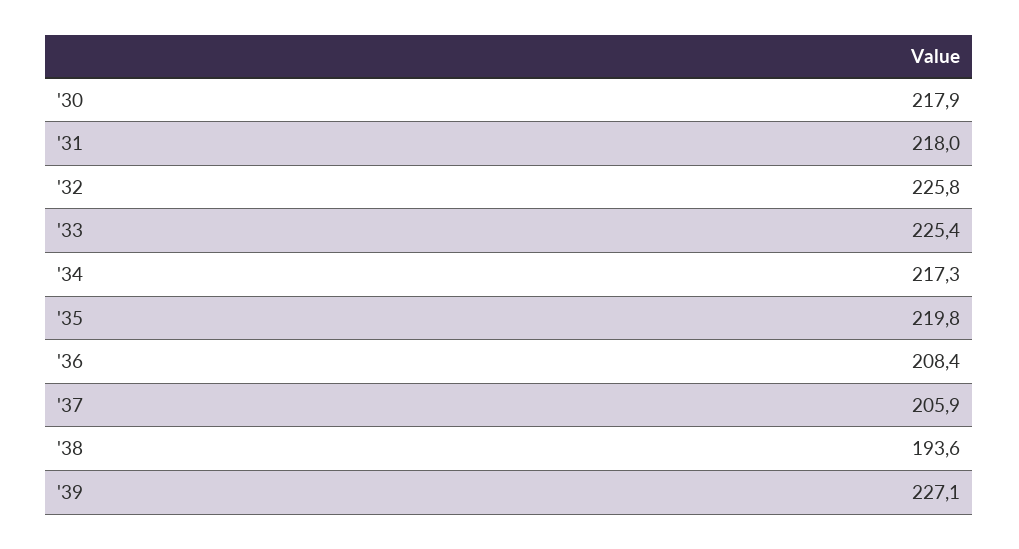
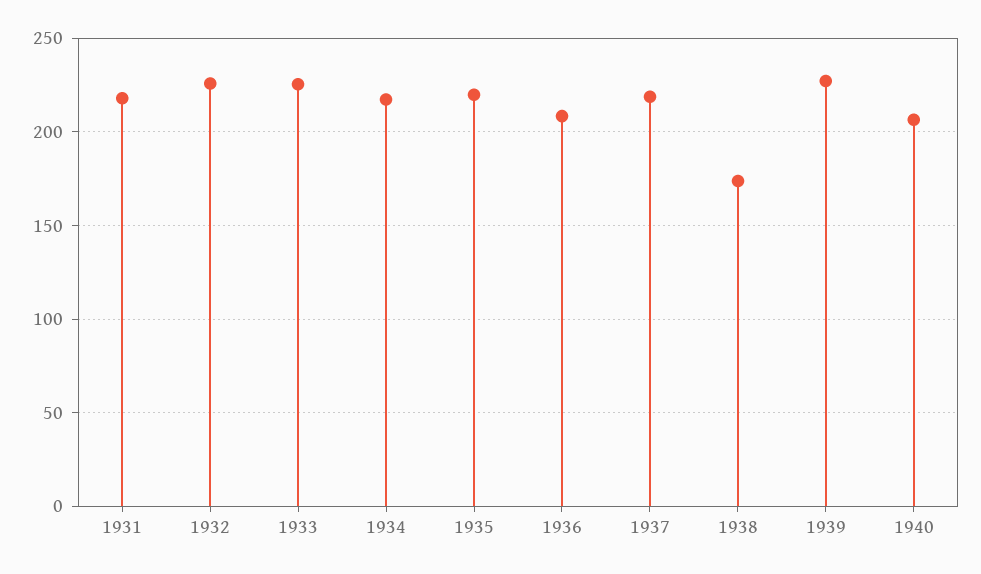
'30: 217.9 -> none
'37: 205.9 -> 220
'38: 193.6 -> 175
1940: none -> 205

